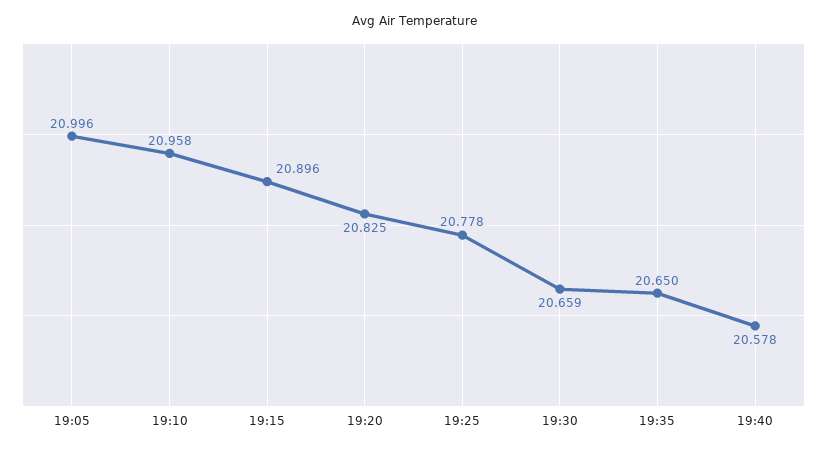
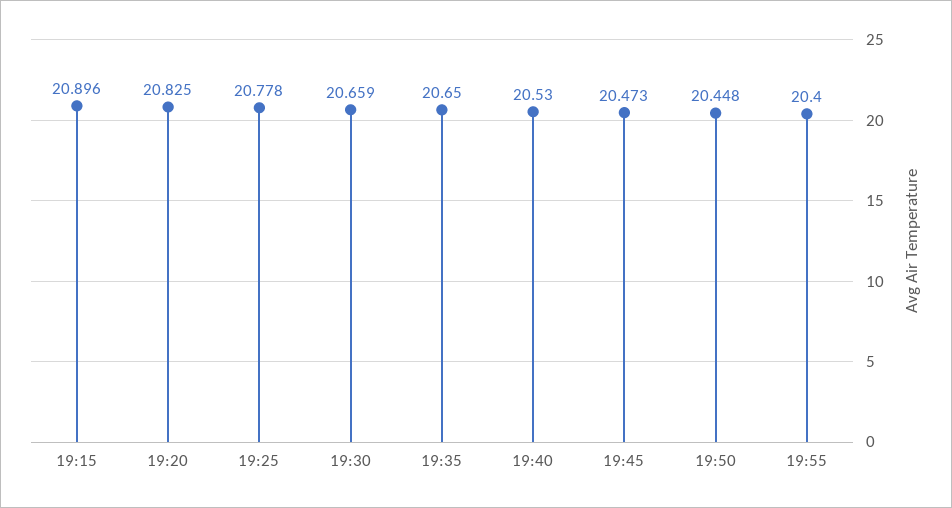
19:05: 20.996 -> none
19:10: 20.958 -> none
19:40: 20.578 -> 20.53
19:45: none -> 20.473
19:50: none -> 20.448
19:55: none -> 20.4

